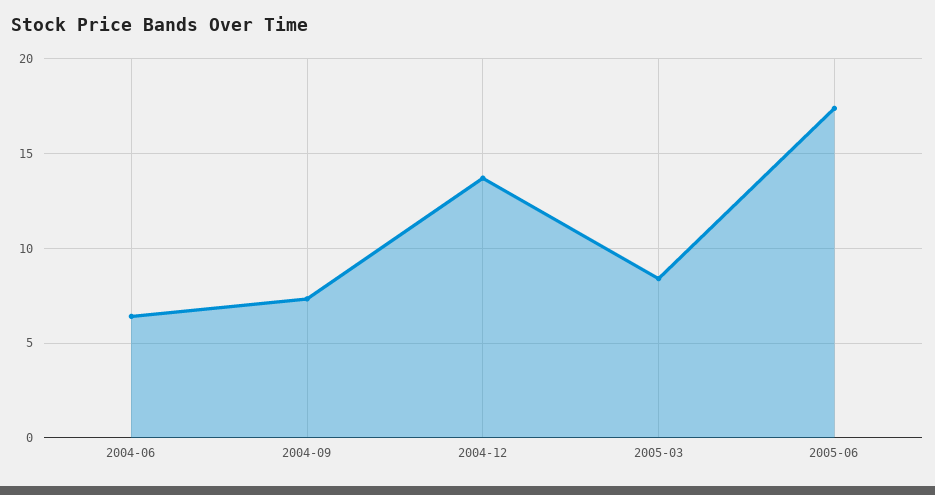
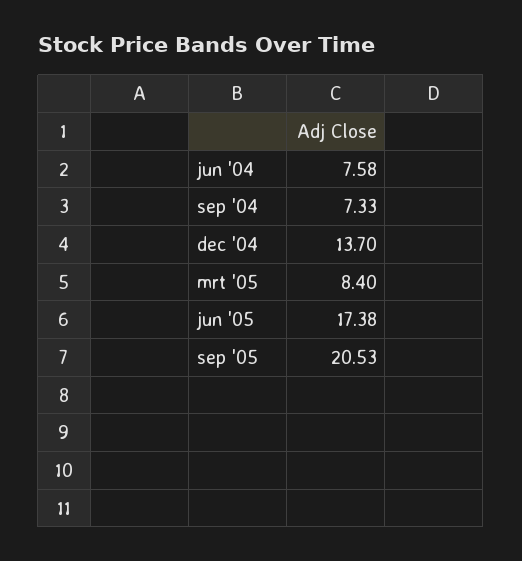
2004-06: 6.5 -> 7.58
sep '05: none -> 20.53

